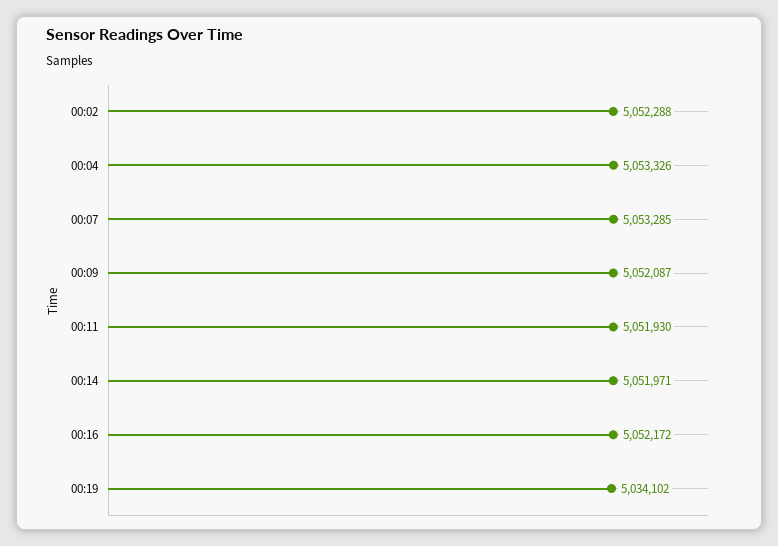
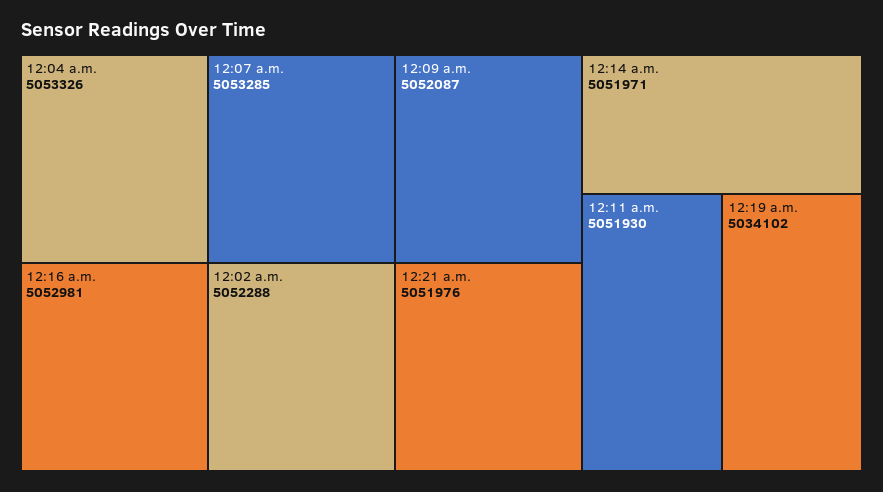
00:16: 5052172 -> 5052981
12:21 a.m.: none -> 5051976

